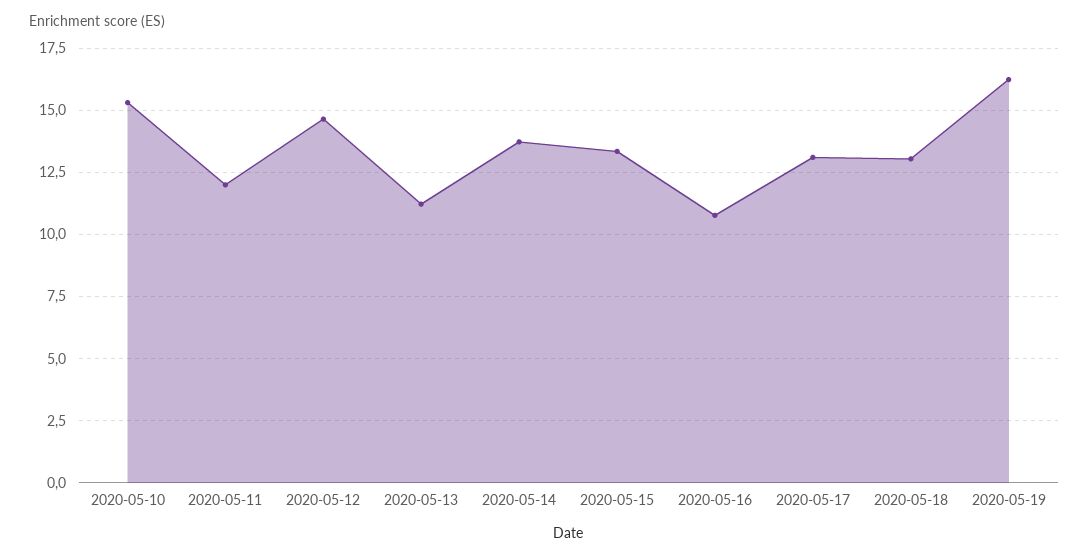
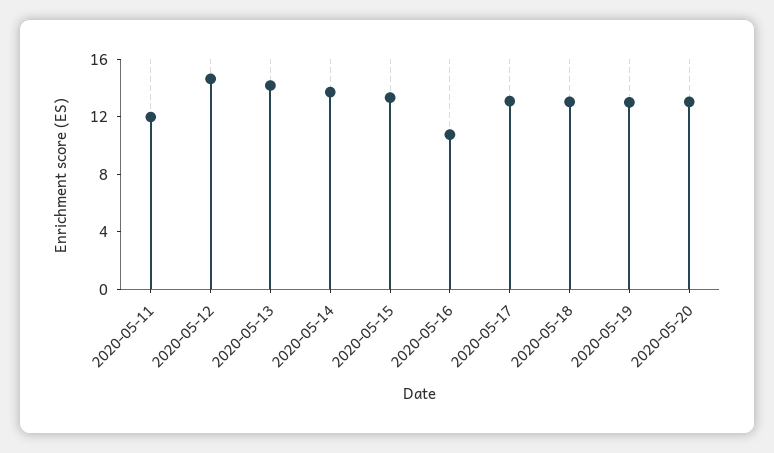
2020-05-10: 15.25 -> none
2020-05-13: 11.25 -> 14
2020-05-19: 16.25 -> 13
2020-05-20: none -> 13

